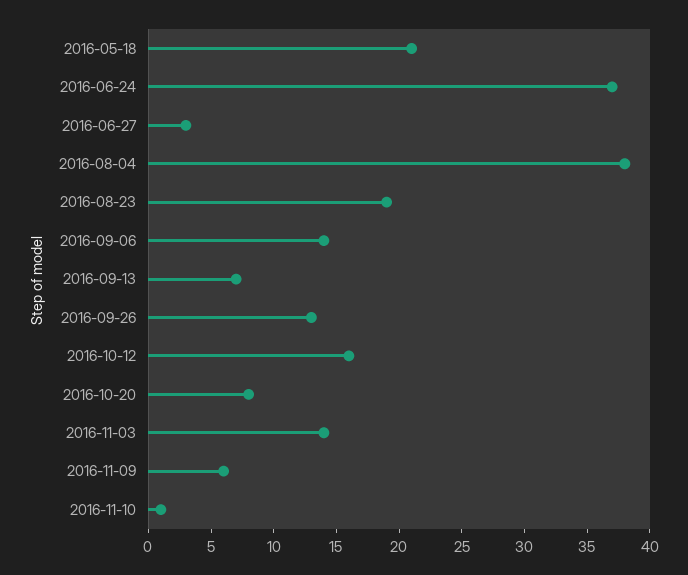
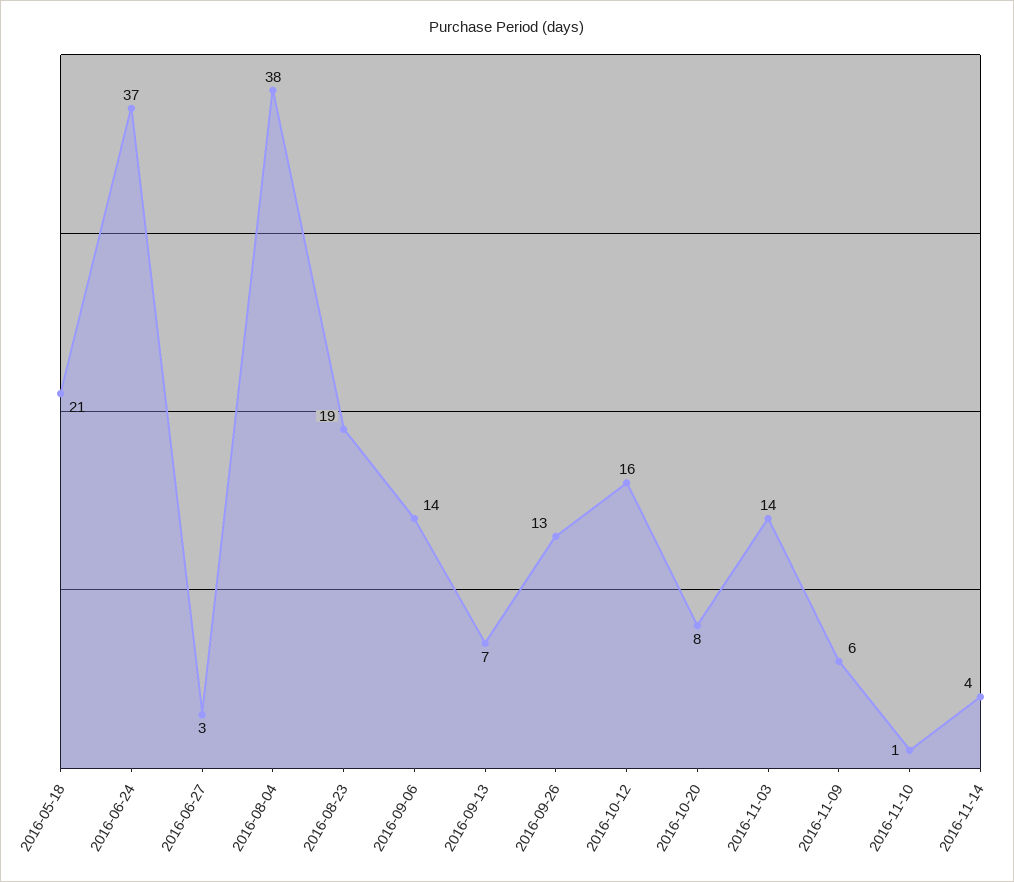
2016-11-14: none -> 4

